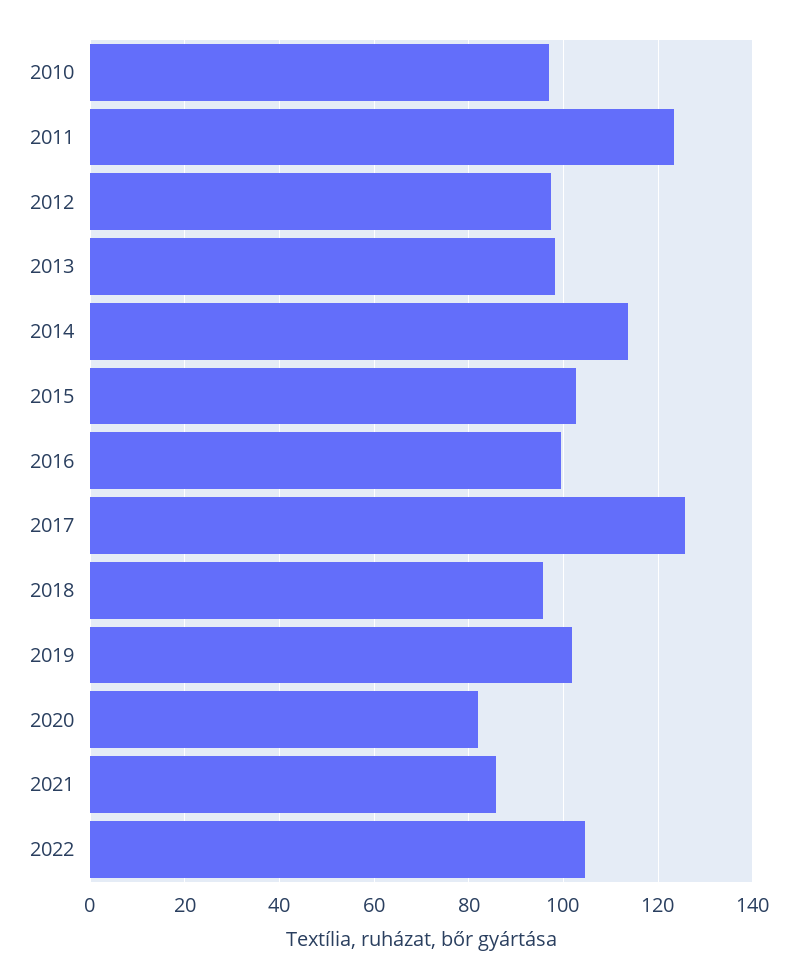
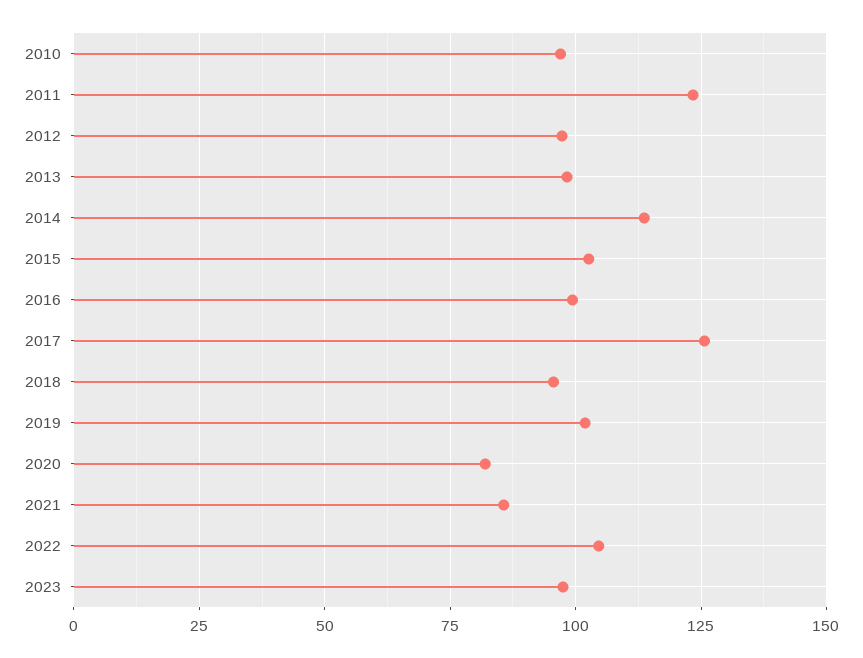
2023: none -> 97.5

